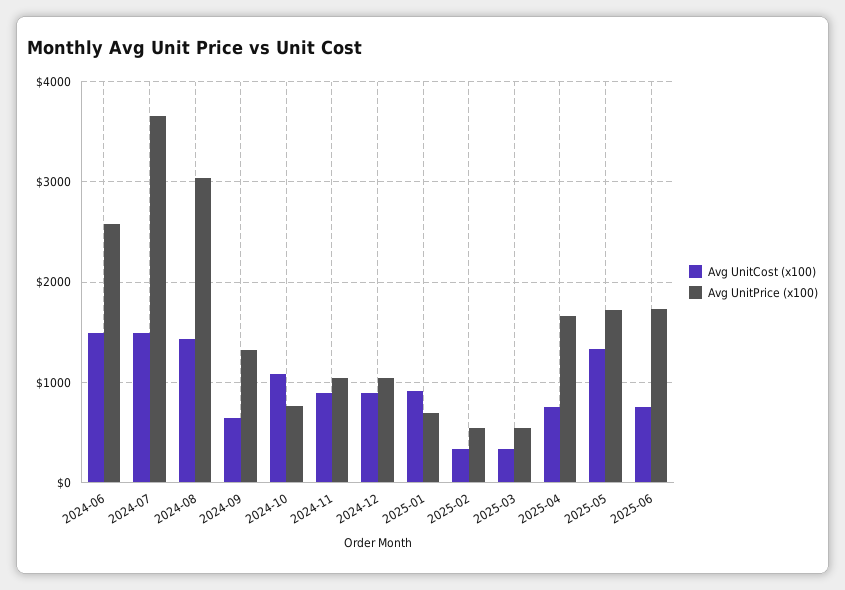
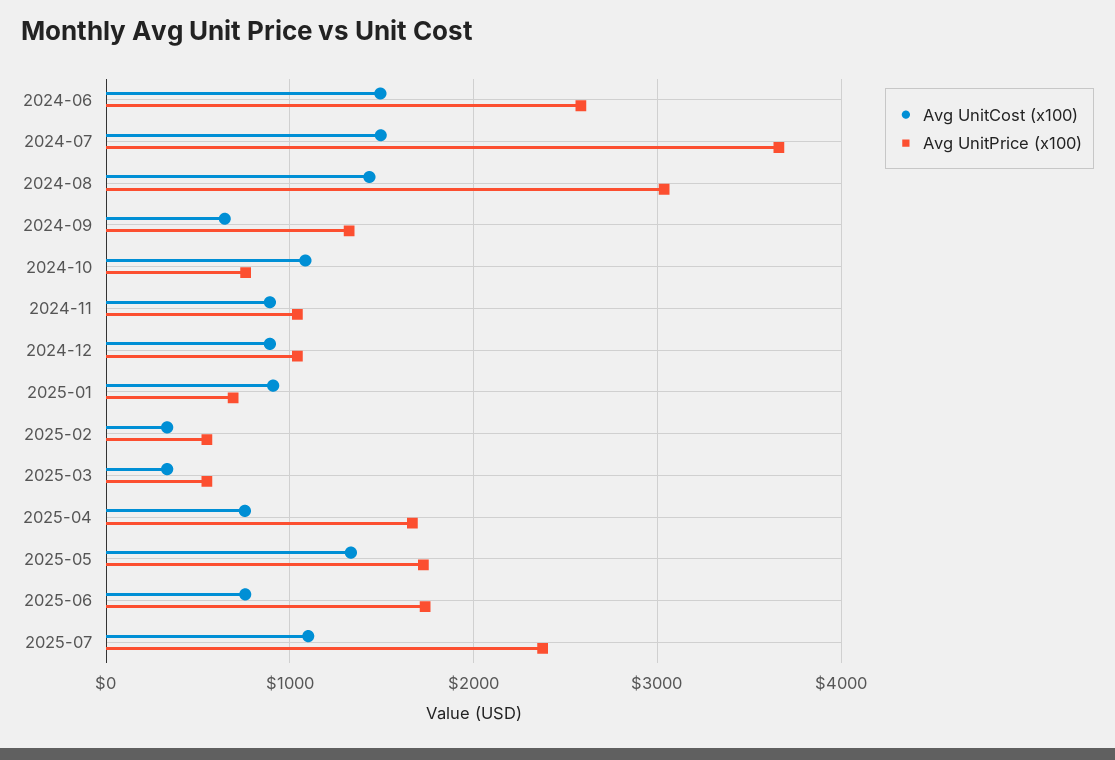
Avg UnitCost (x100), 2025-07: none -> 1100
Avg UnitPrice (x100), 2025-07: none -> 2400

